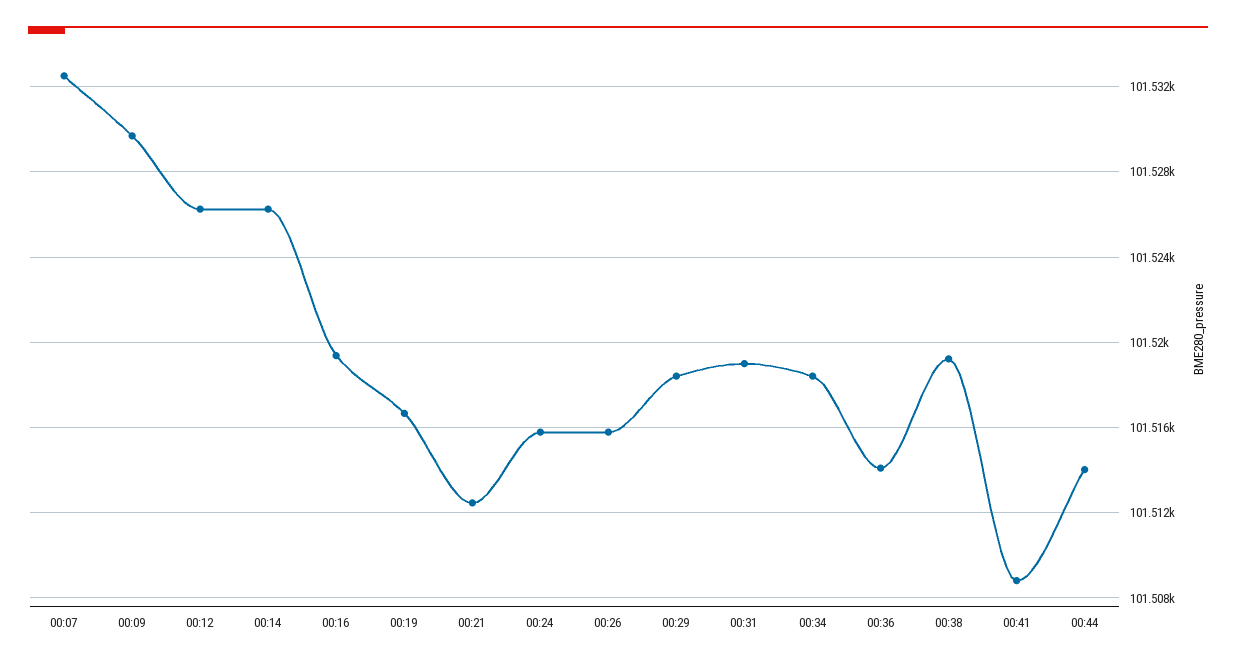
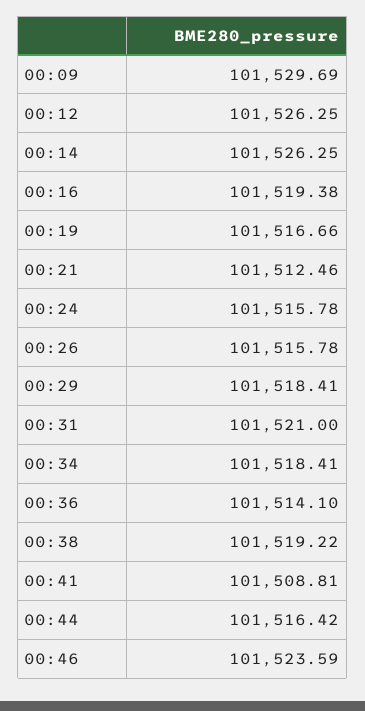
00:07: 101532.5 -> none
00:31: 101519 -> 101521
00:44: 101514 -> 101516.42
00:46: none -> 101523.59

